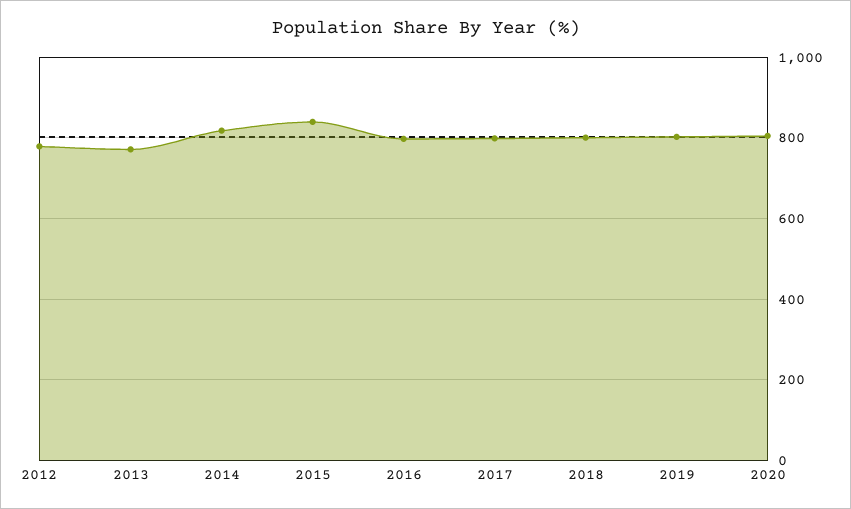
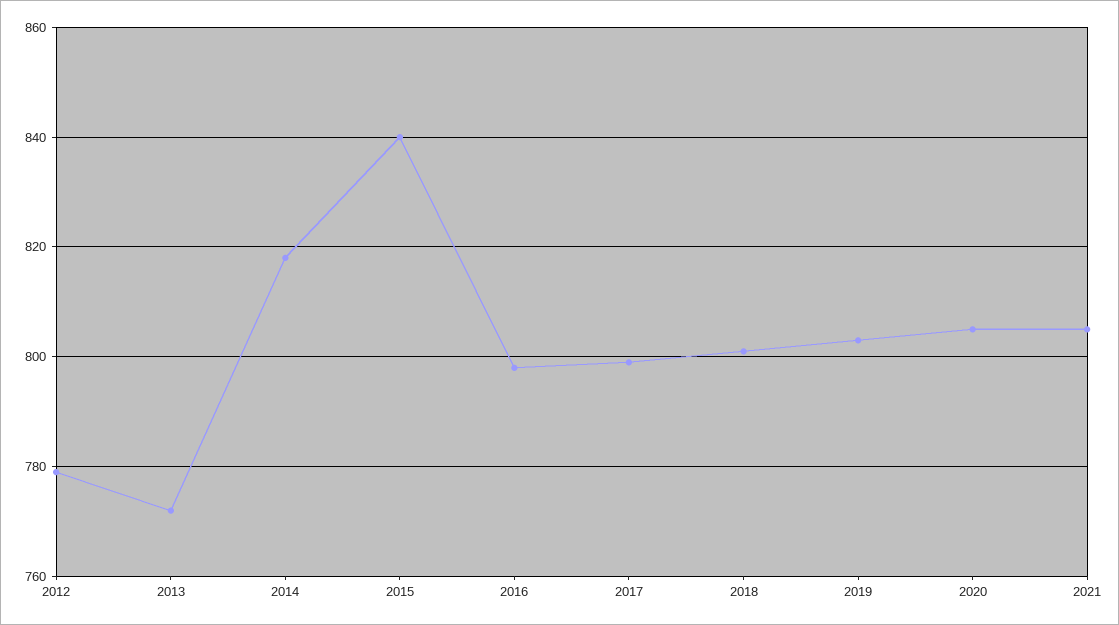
2021: none -> 805

